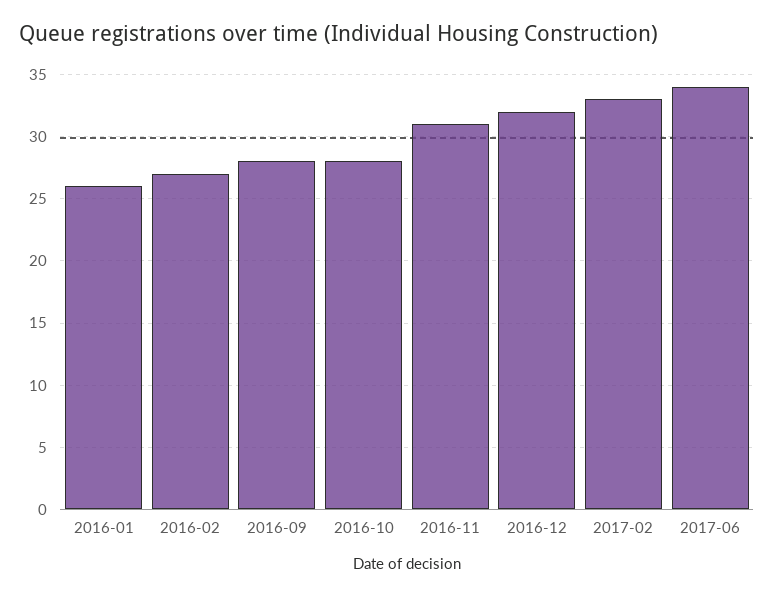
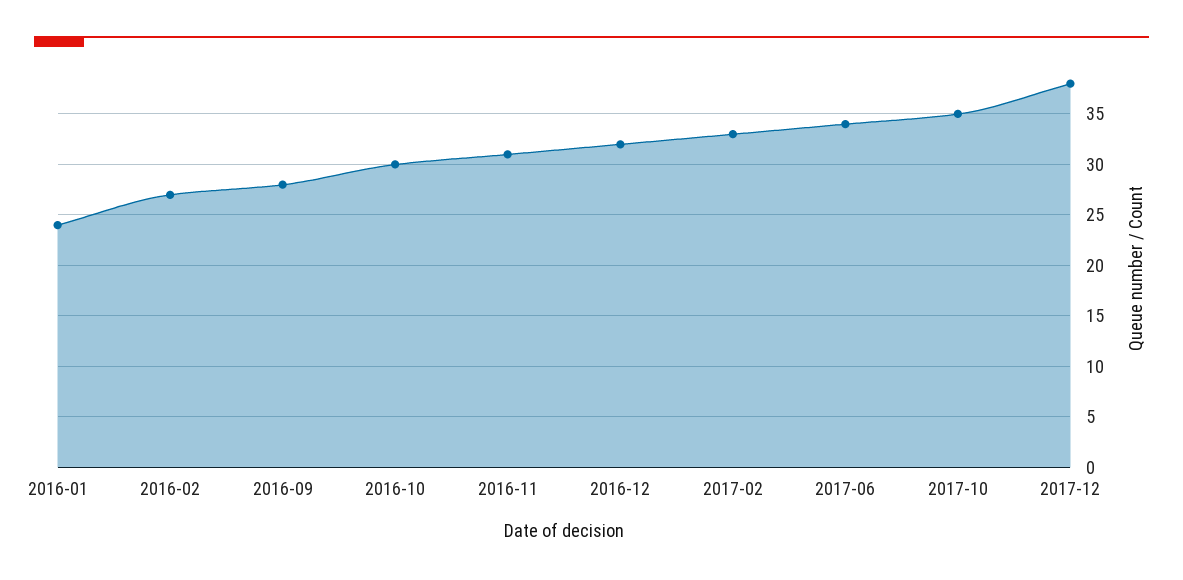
2016-01: 26 -> 24
2016-10: 28 -> 30
2017-10: none -> 35
2017-12: none -> 38

